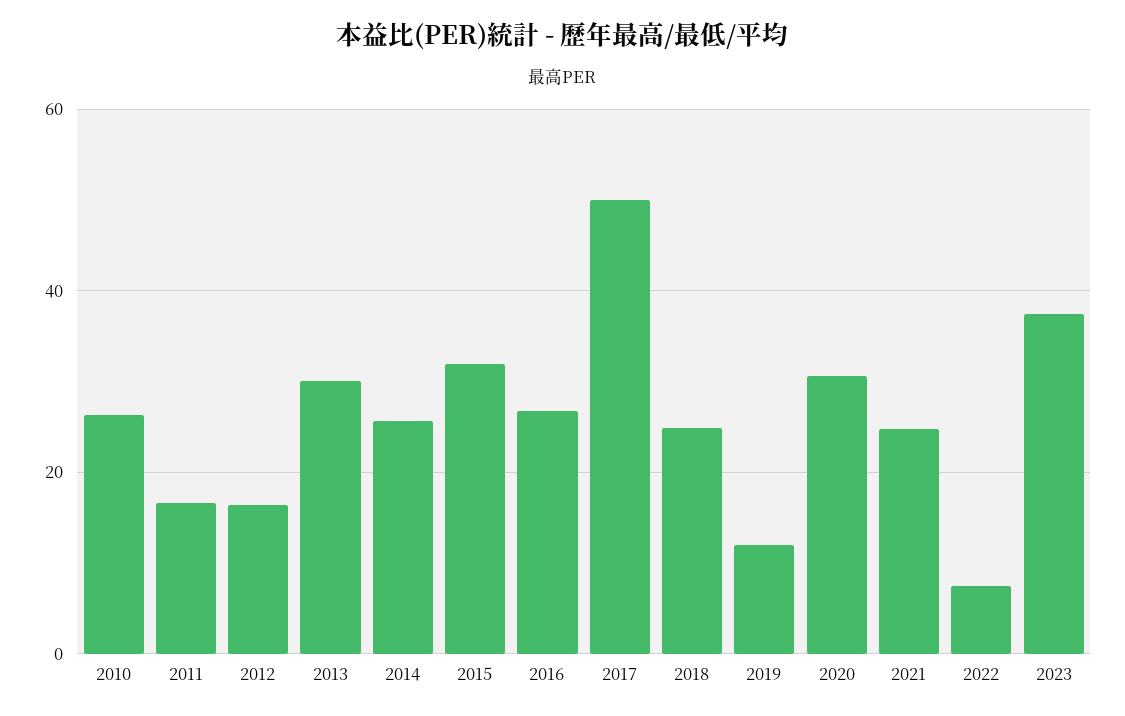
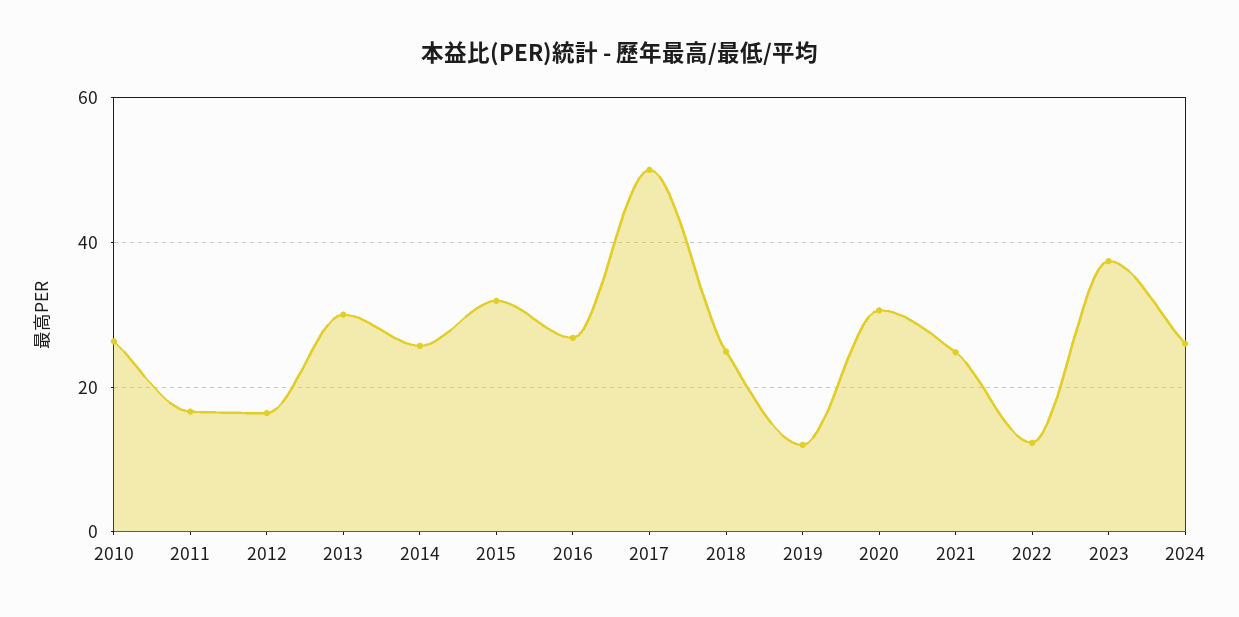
2022: 8 -> 12
2024: none -> 26

